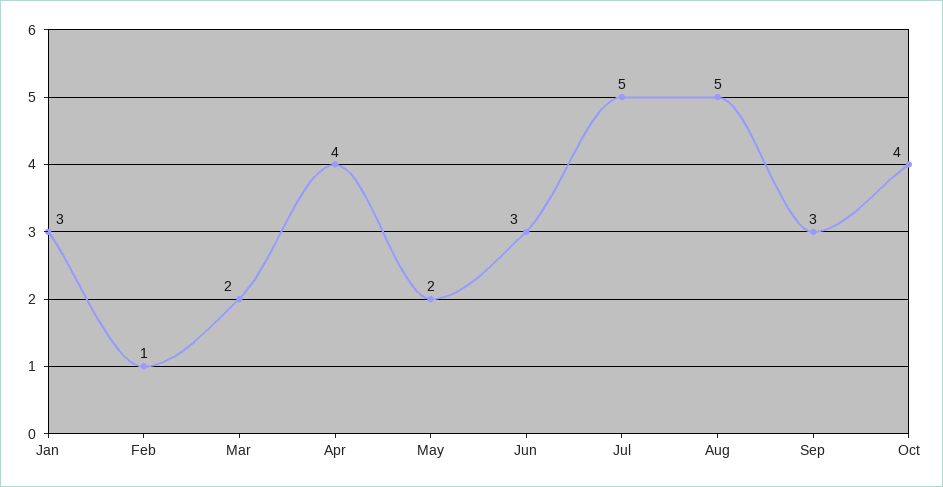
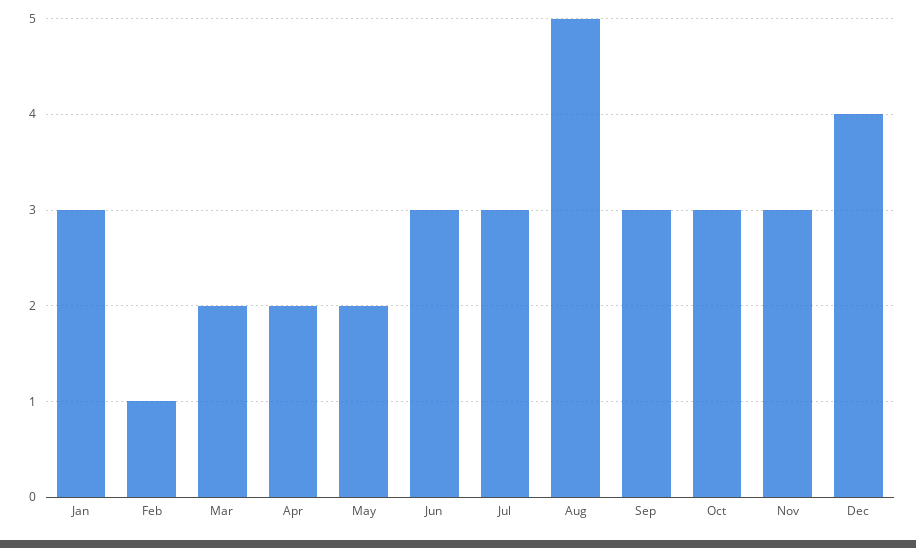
Apr: 4 -> 2
Jul: 5 -> 3
Oct: 4 -> 3
Nov: none -> 3
Dec: none -> 4

